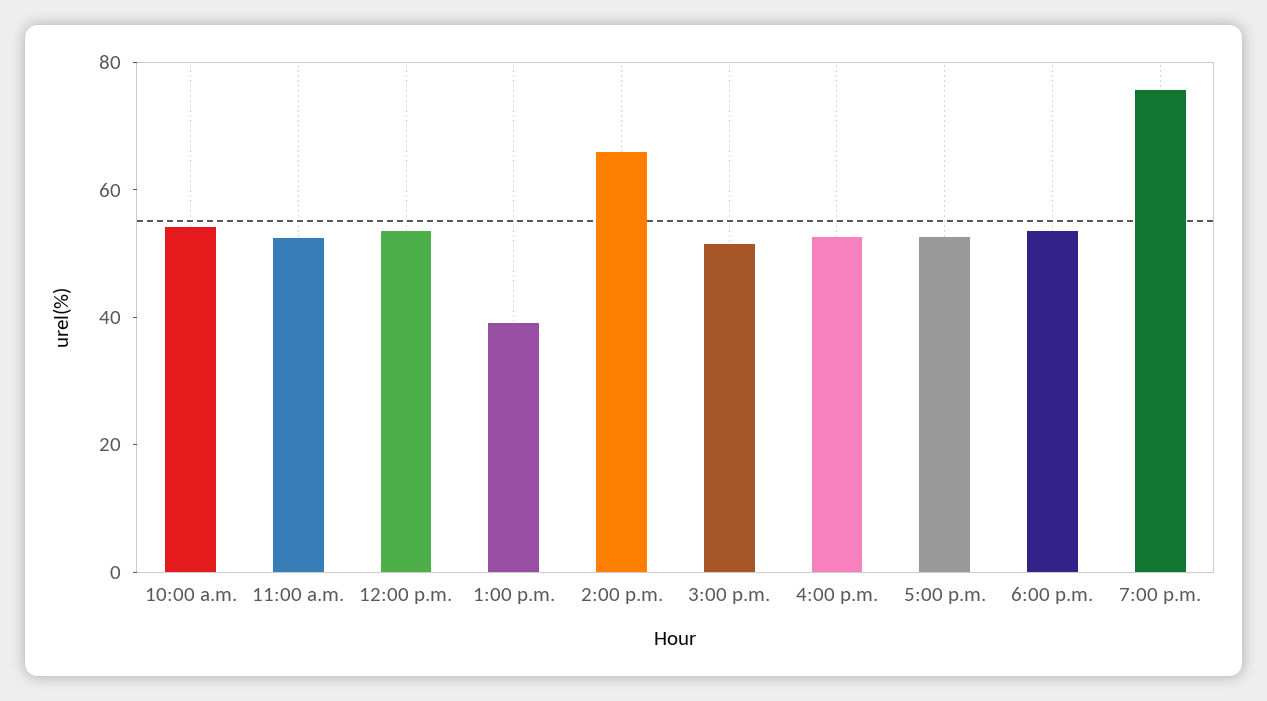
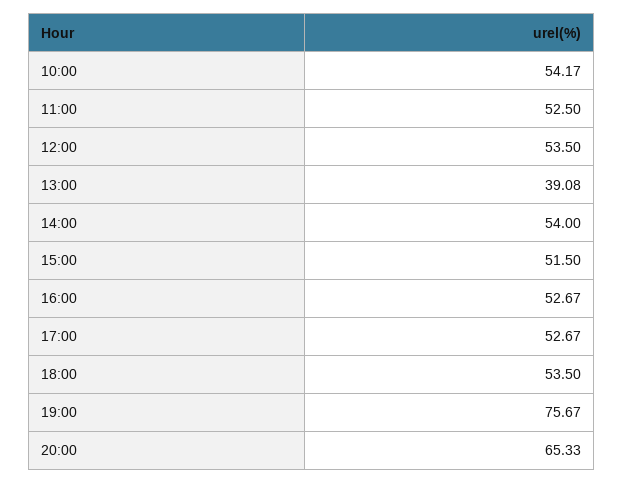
2:00 p.m.: 65 -> 54
20:00: none -> 65.33

